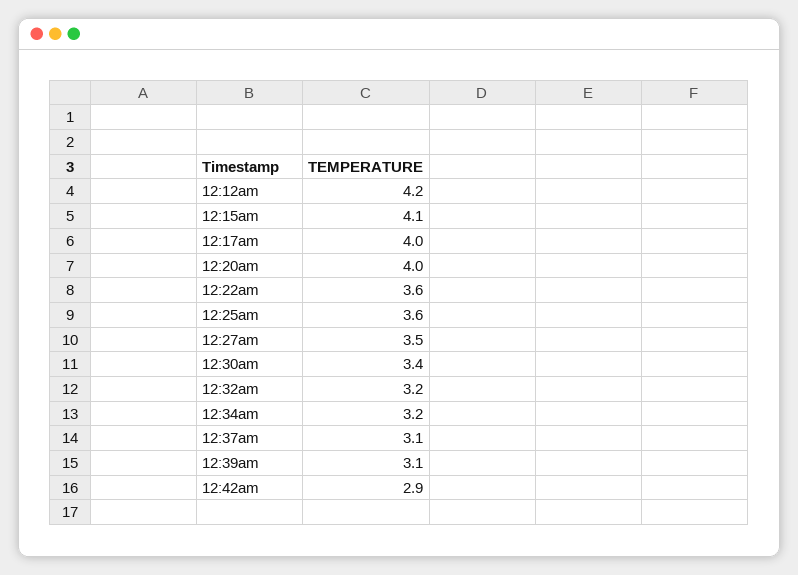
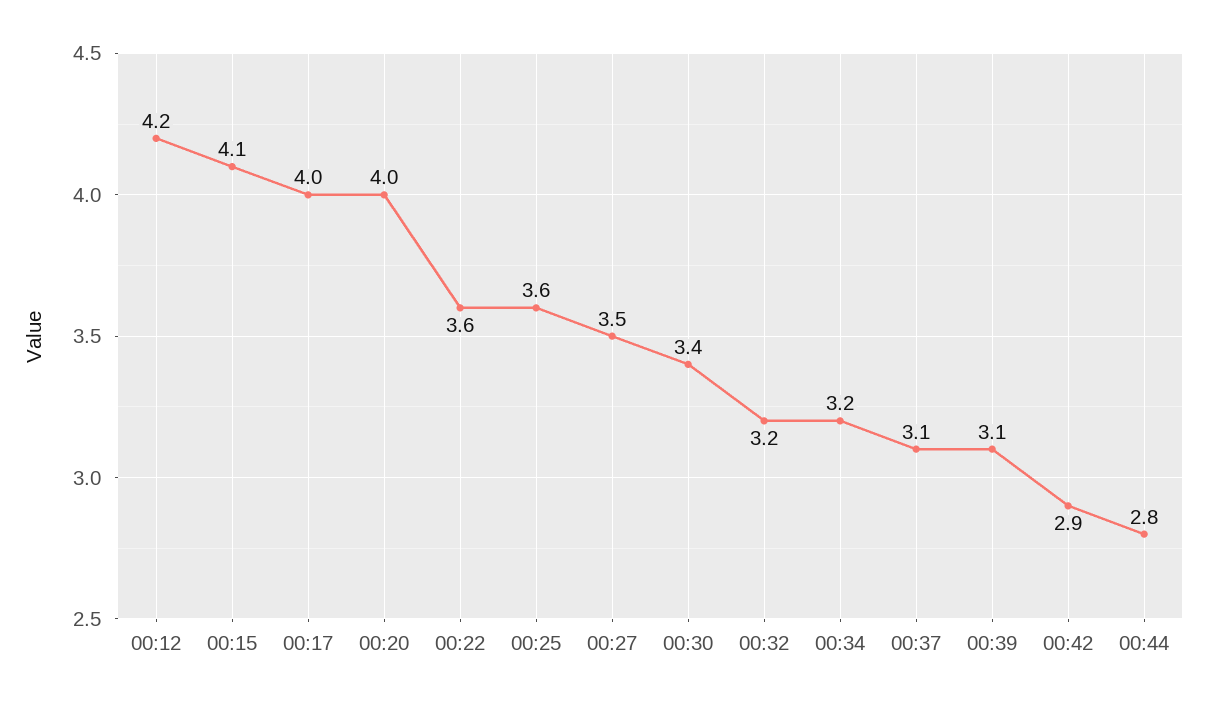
00:44: none -> 2.8

